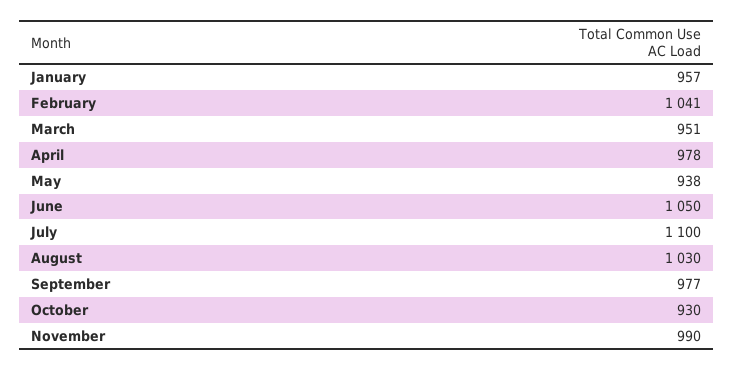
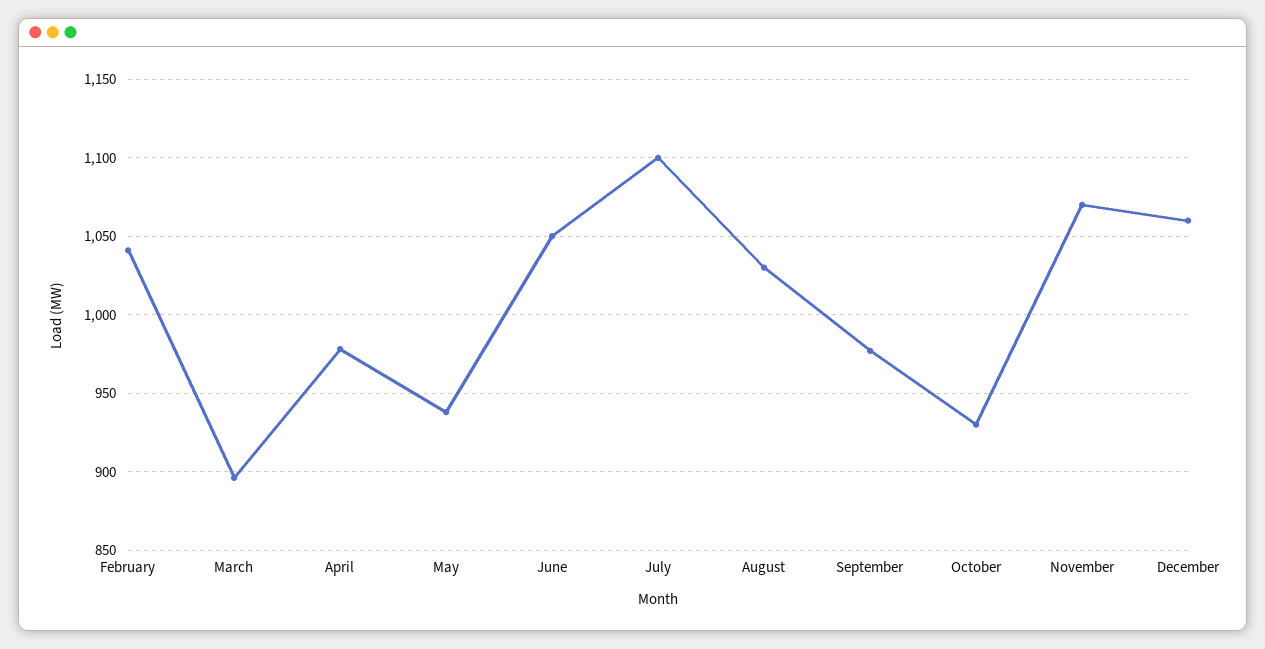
January: 957 -> none
March: 951 -> 895
November: 990 -> 1070
December: none -> 1060

